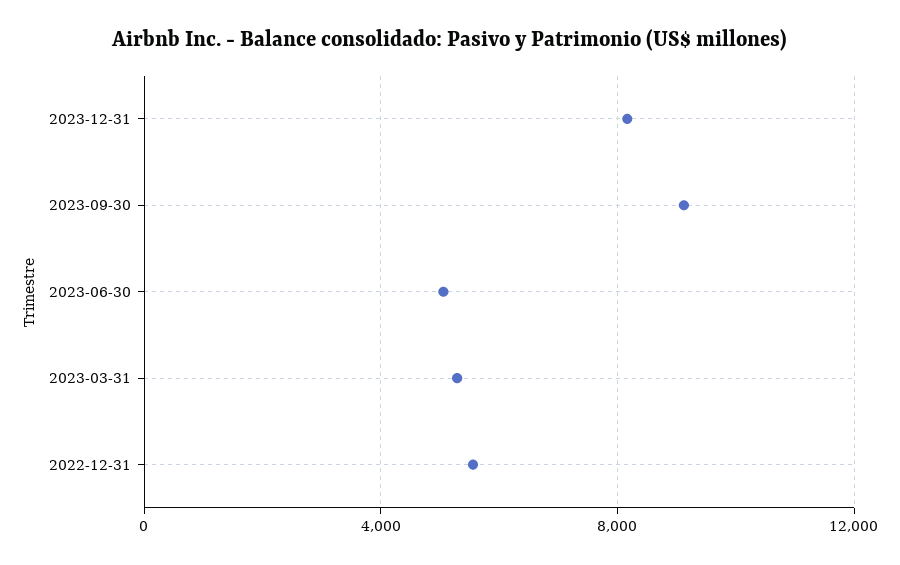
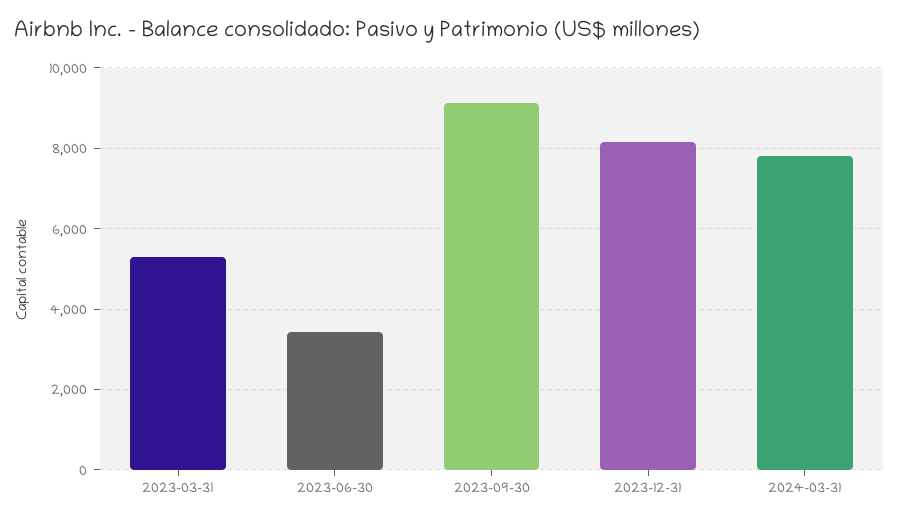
2023-06-30: 5000 -> 3400
2022-12-31: 5500 -> none
2024-03-31: none -> 7800

